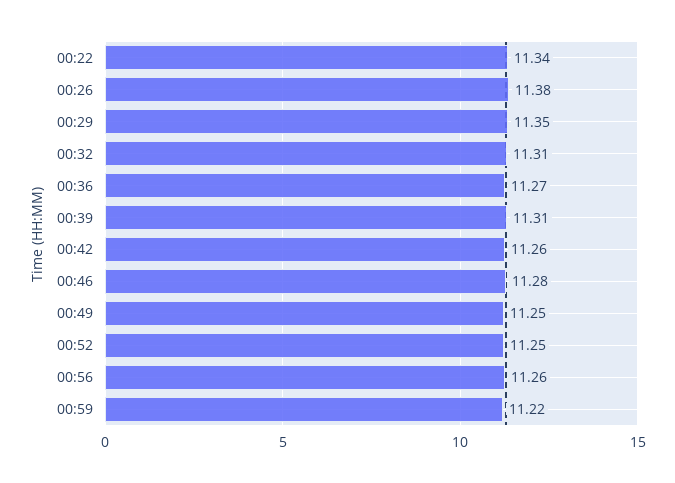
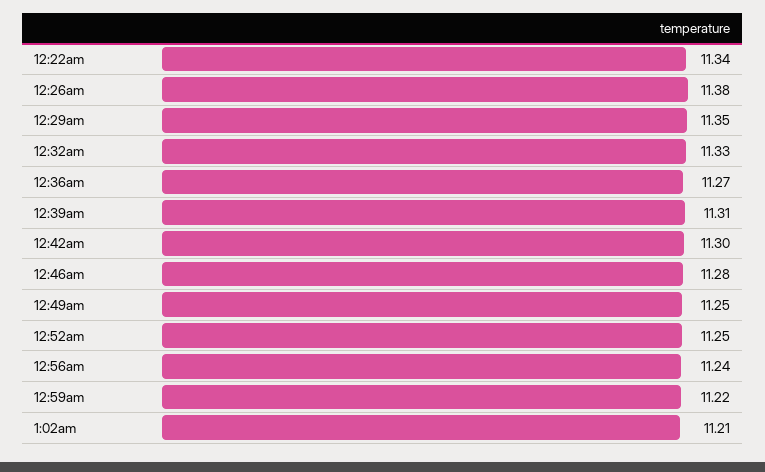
00:32: 11.31 -> 11.33
00:42: 11.26 -> 11.3
00:56: 11.26 -> 11.24
1:02am: none -> 11.21

